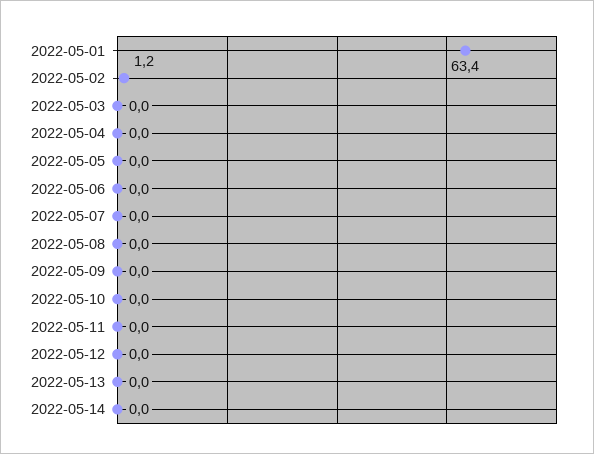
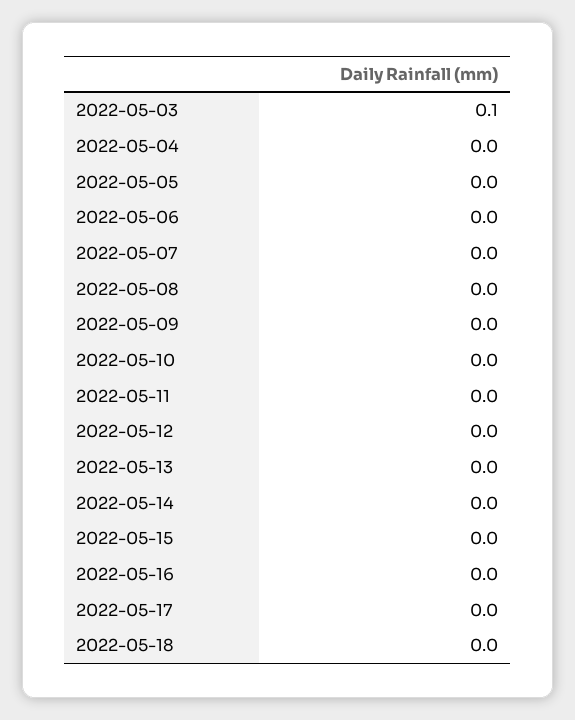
2022-05-01: 63.4 -> none
2022-05-02: 1.2 -> none
2022-05-03: 0 -> 0.1
2022-05-15: none -> 0
2022-05-16: none -> 0
2022-05-17: none -> 0
2022-05-18: none -> 0

